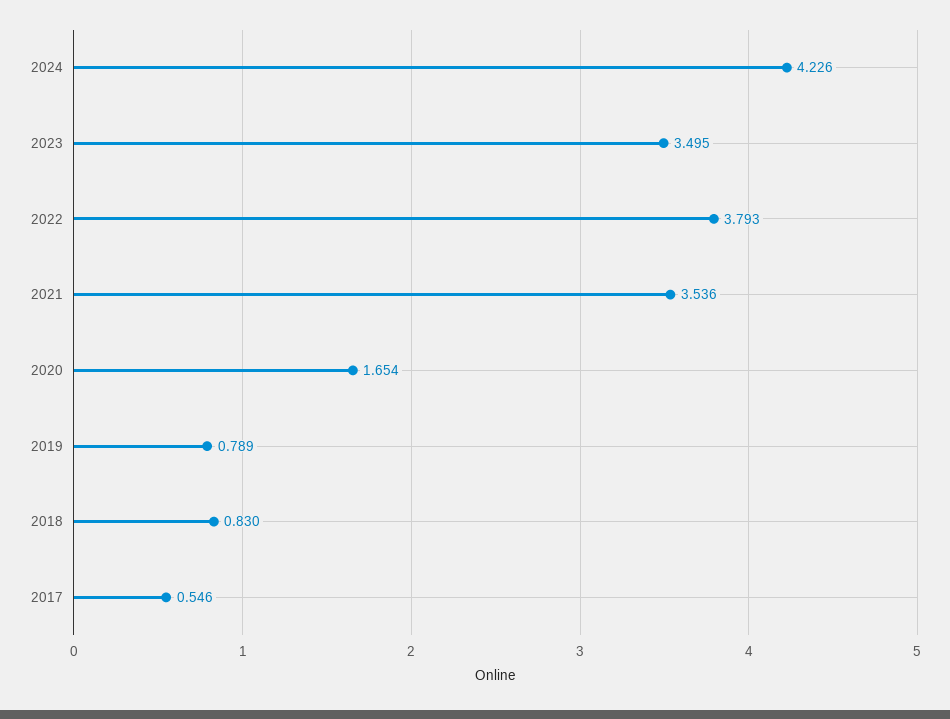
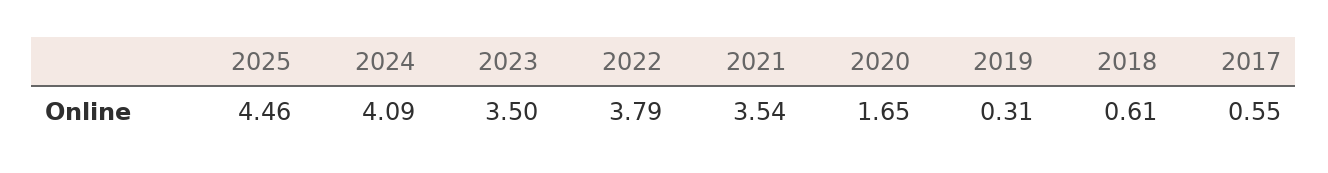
2024: 4.226 -> 4.09
2019: 0.789 -> 0.31
2018: 0.83 -> 0.61
2025: none -> 4.46

